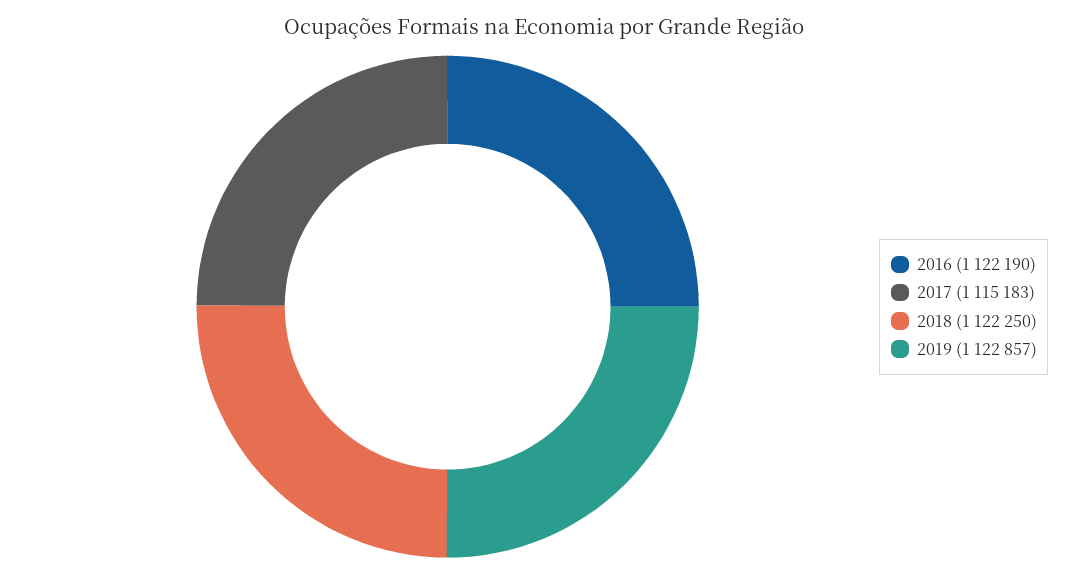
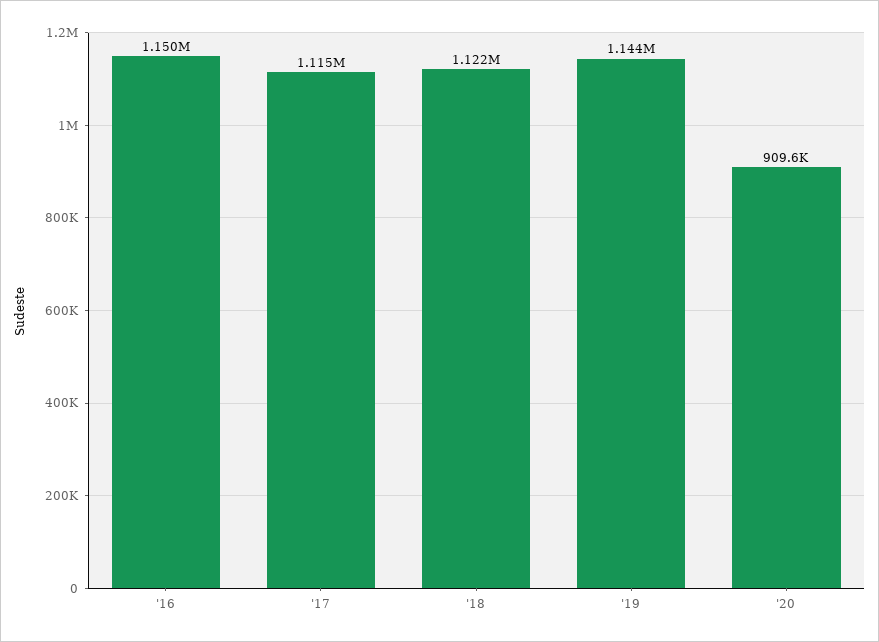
2016: 1122190 -> 1150000
2019: 1122857 -> 1144000
'20: none -> 909600

